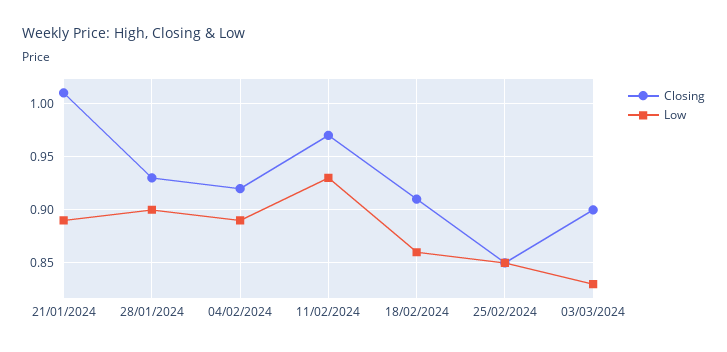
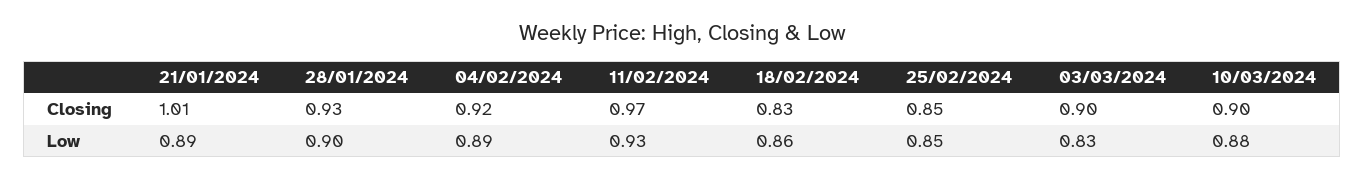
Closing, 18/02/2024: 0.91 -> 0.83
Closing, 10/03/2024: none -> 0.9
Low, 10/03/2024: none -> 0.88

